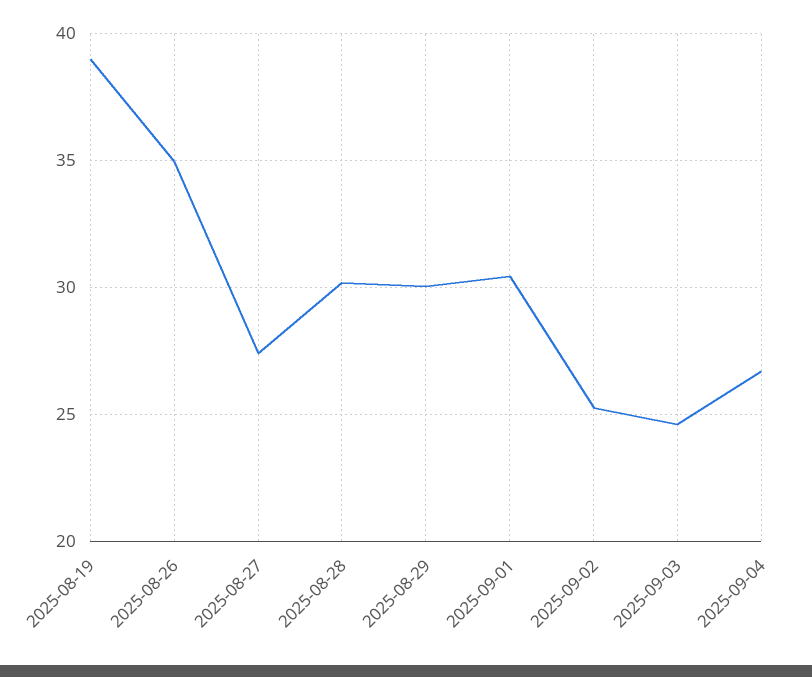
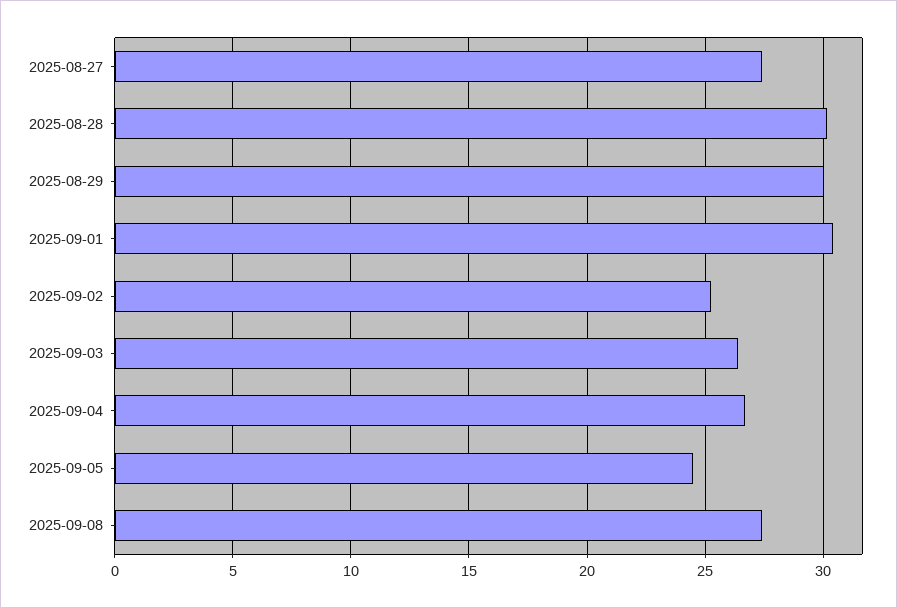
2025-08-19: 39 -> none
2025-08-26: 35 -> none
2025-09-03: 24.5 -> 26.5
2025-09-05: none -> 24.5
2025-09-08: none -> 27.5

